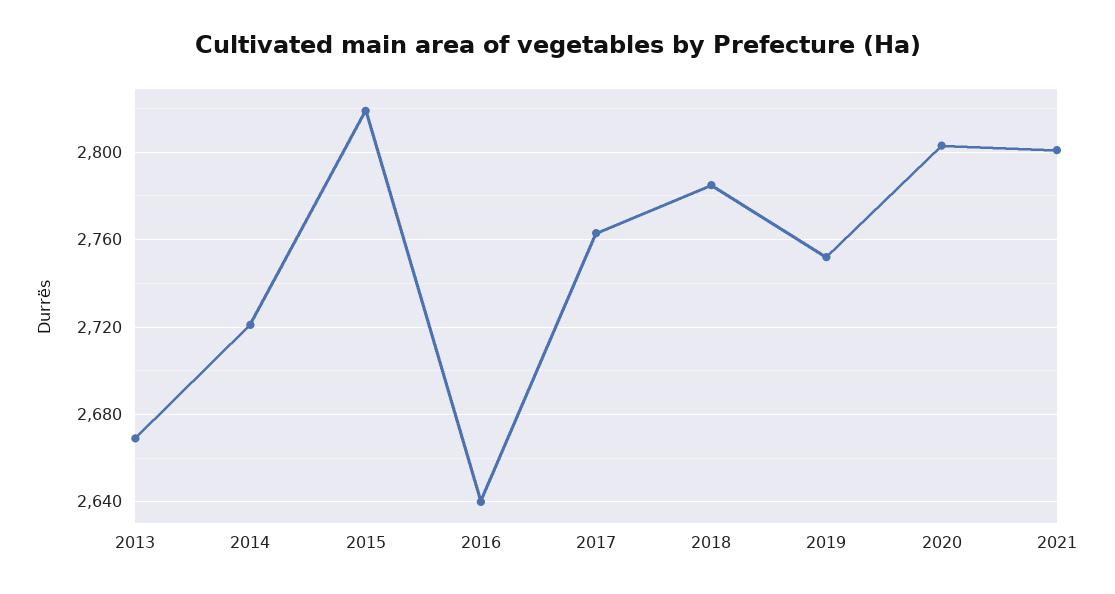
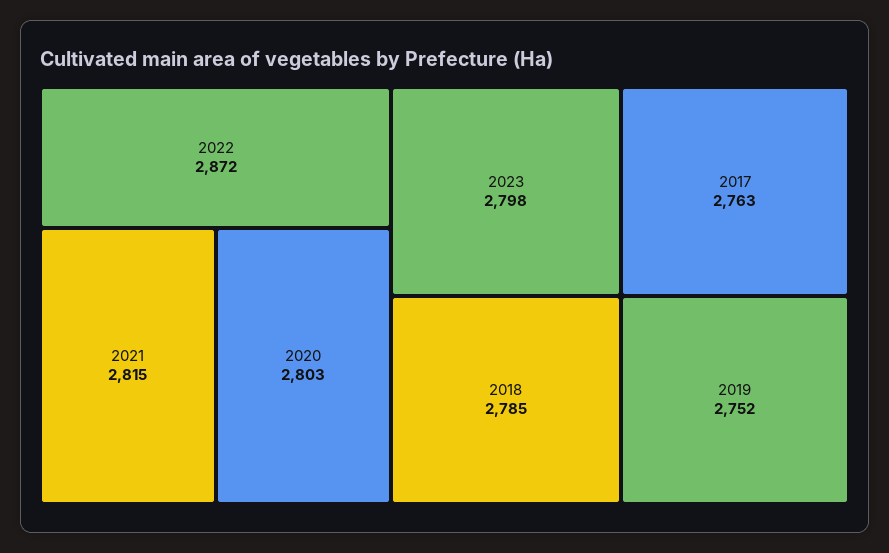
2013: 2670 -> none
2014: 2720 -> none
2015: 2820 -> none
2016: 2640 -> none
2021: 2800 -> 2815
2022: none -> 2872
2023: none -> 2798

